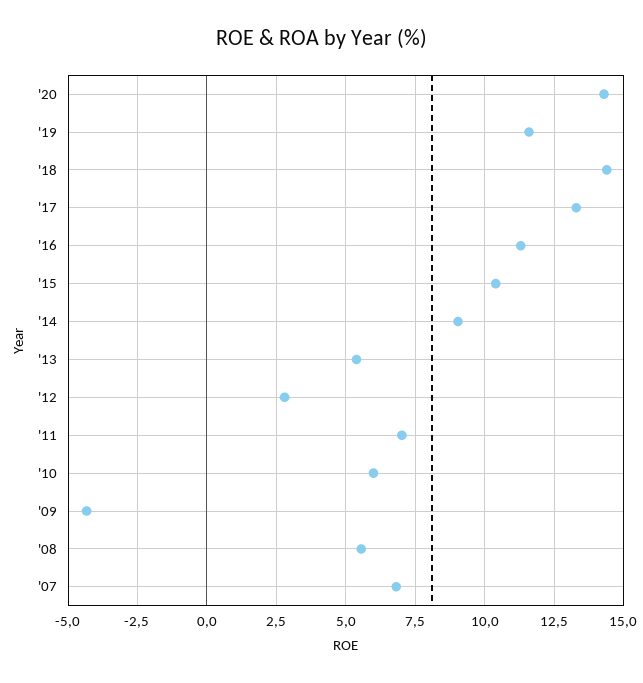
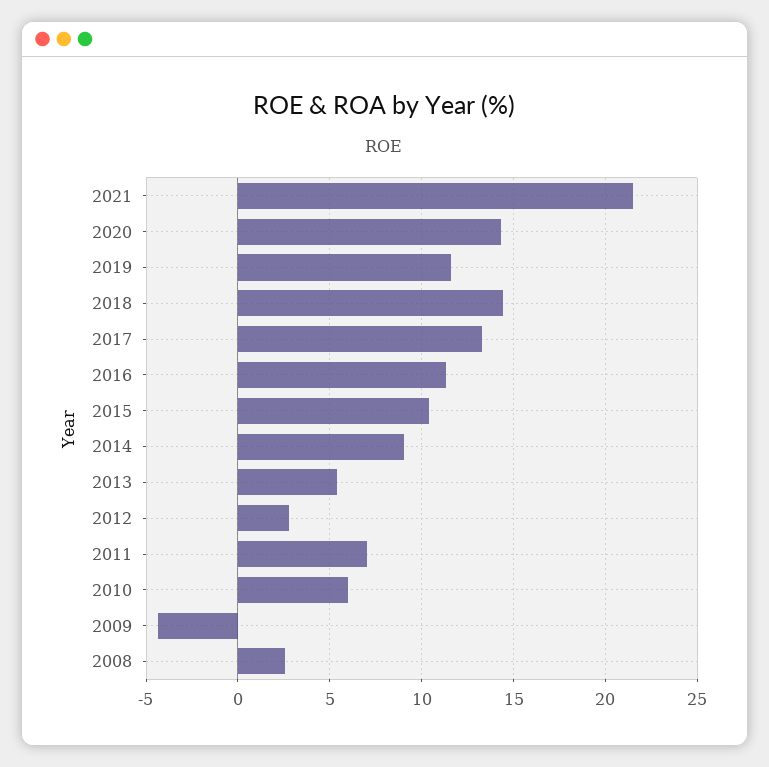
'08: 5.5 -> 2.5
'07: 6.75 -> none
2021: none -> 21.5

